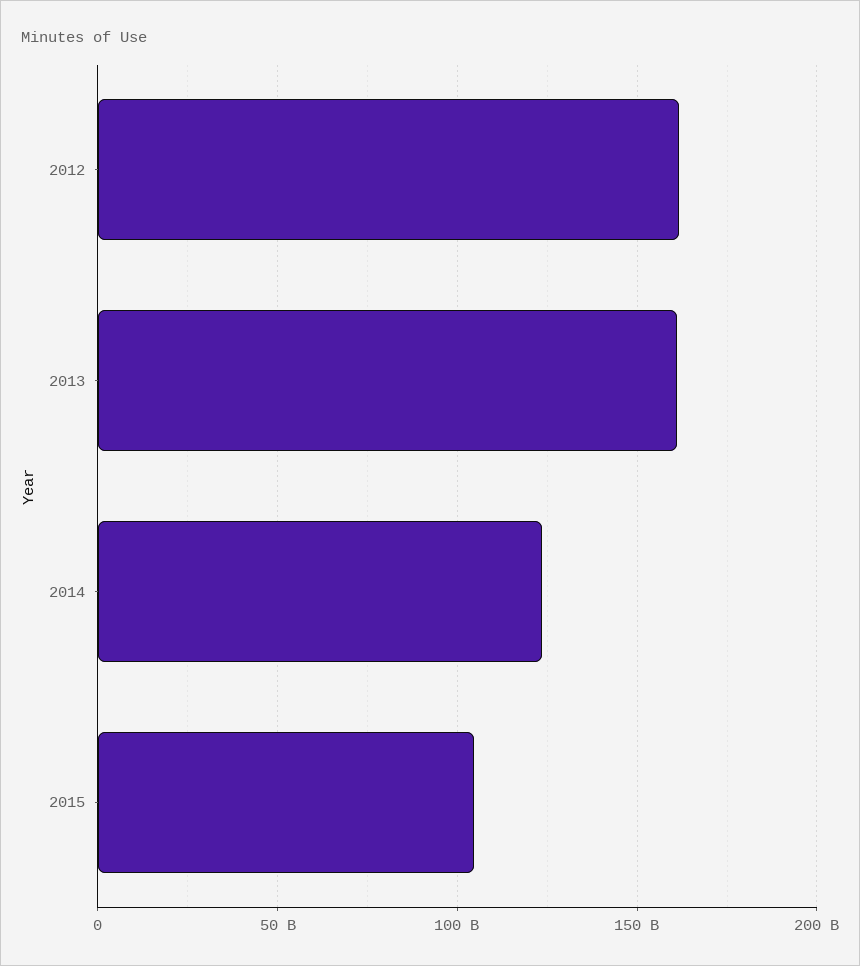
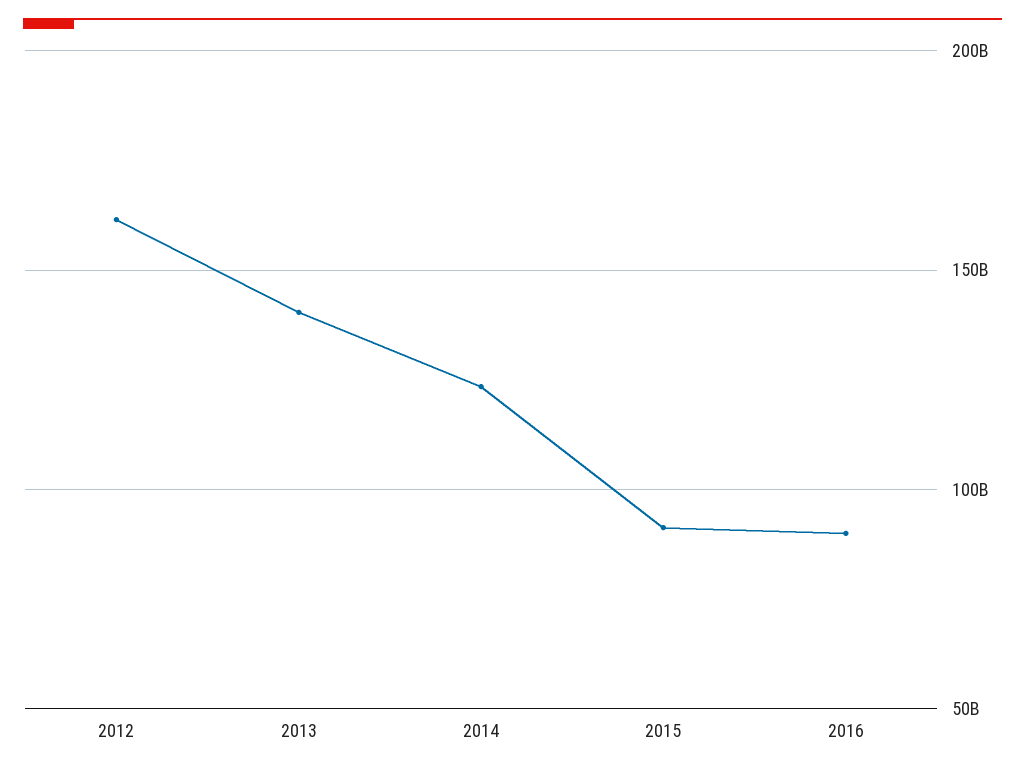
2013: 160000000000 -> 140000000000
2015: 105000000000 -> 90000000000
2016: none -> 90000000000

